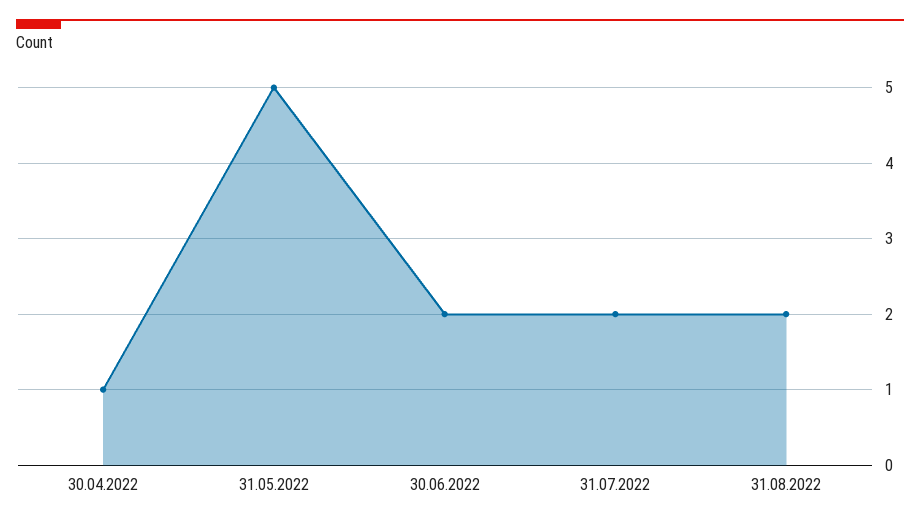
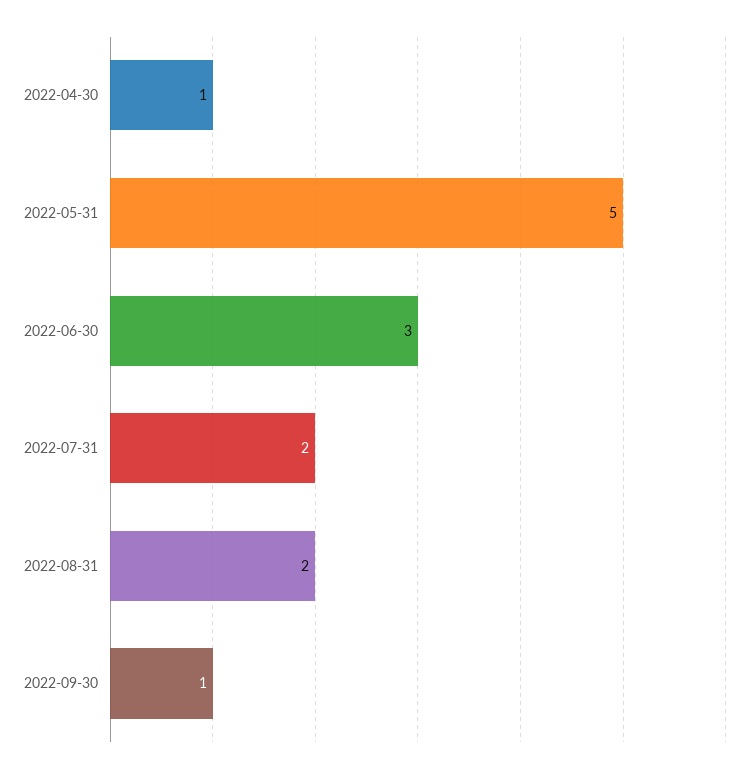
30.06.2022: 2 -> 3
2022-09-30: none -> 1

